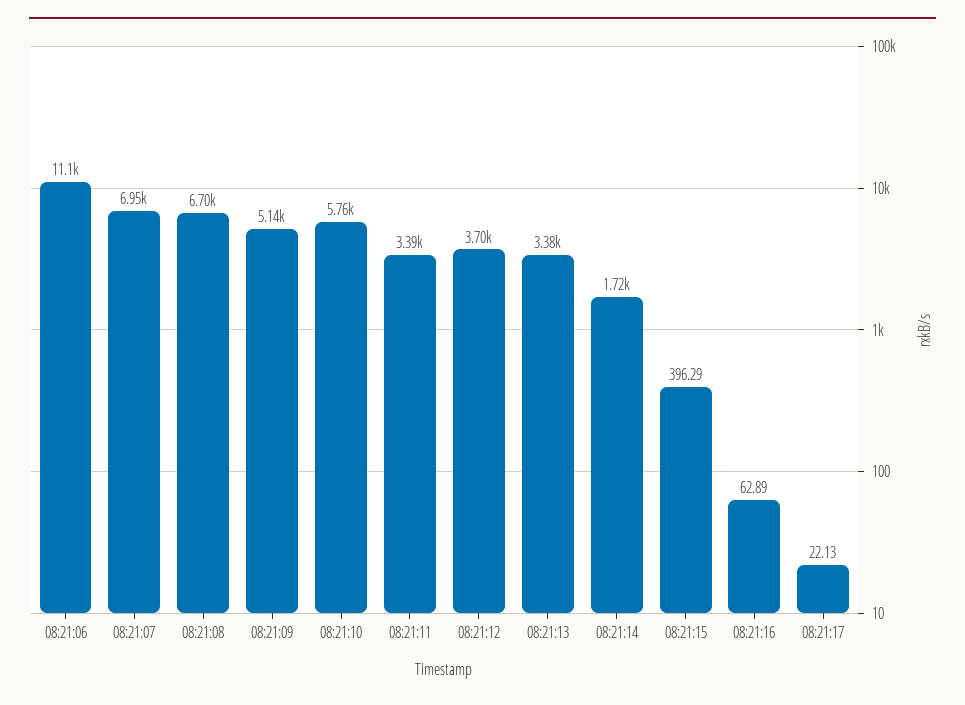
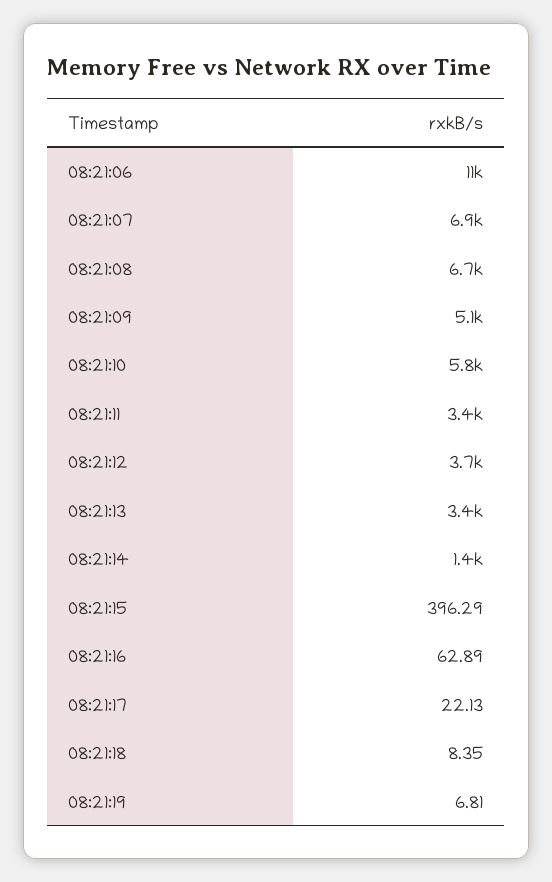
08:21:14: 1720 -> 1400
08:21:18: none -> 8.35
08:21:19: none -> 6.81

